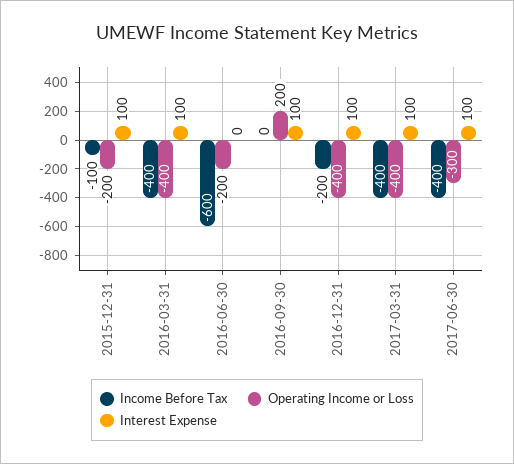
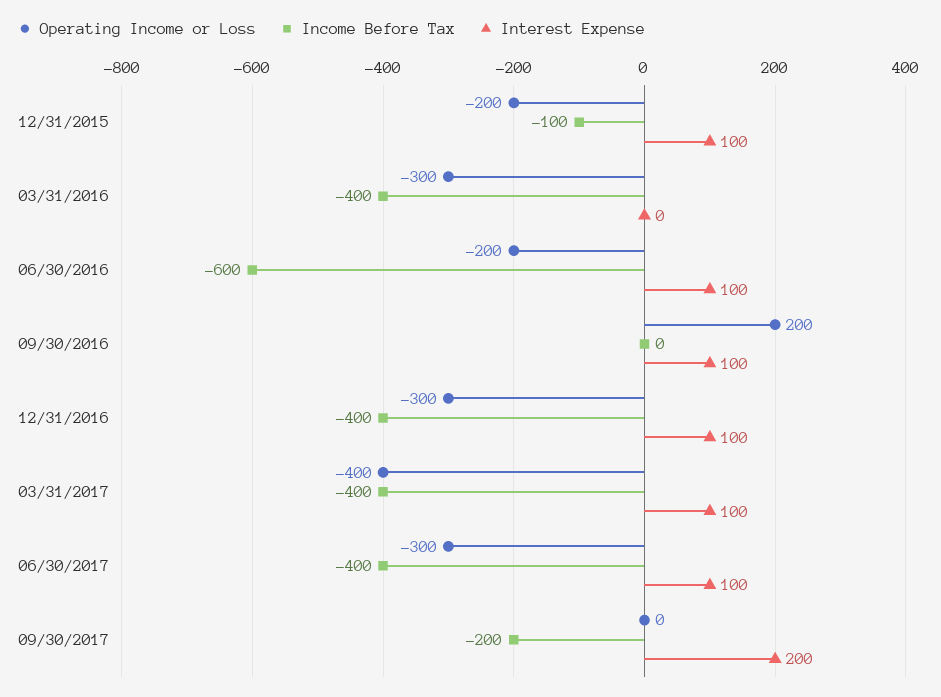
Operating Income or Loss, 2016-03-31: -400 -> -300
Interest Expense, 2016-03-31: 100 -> 0
Interest Expense, 2016-06-30: 0 -> 100
Income Before Tax, 2016-12-31: -200 -> -400
Operating Income or Loss, 2016-12-31: -400 -> -300
Operating Income or Loss, 09/30/2017: none -> 0
Income Before Tax, 09/30/2017: none -> -200
Interest Expense, 09/30/2017: none -> 200

